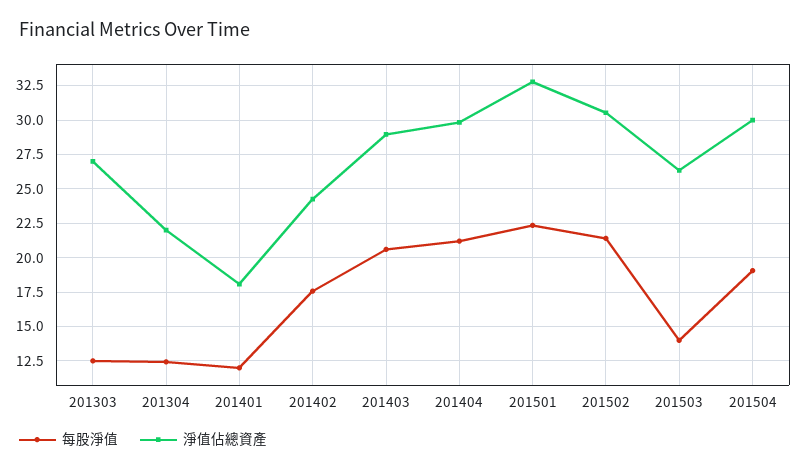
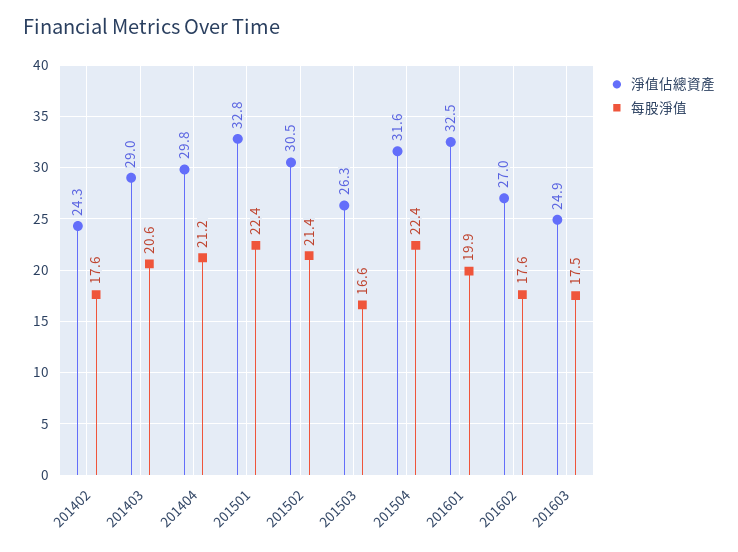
每股淨值, 201303: 12.5 -> none
淨值佔總資產, 201303: 27 -> none
每股淨值, 201304: 12.5 -> none
淨值佔總資產, 201304: 22 -> none
每股淨值, 201401: 12 -> none
淨值佔總資產, 201401: 18 -> none
每股淨值, 201503: 14 -> 16.6
每股淨值, 201504: 19 -> 22.4
淨值佔總資產, 201504: 30 -> 31.6
淨值佔總資產, 201601: none -> 32.5
每股淨值, 201601: none -> 19.9
淨值佔總資產, 201602: none -> 27
每股淨值, 201602: none -> 17.6
淨值佔總資產, 201603: none -> 24.9
每股淨值, 201603: none -> 17.5

